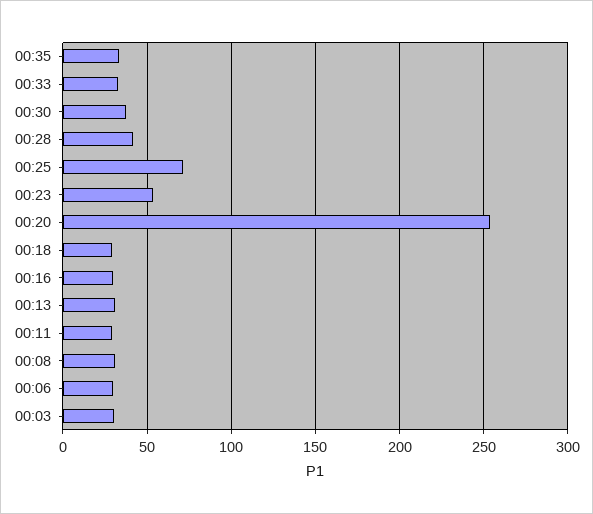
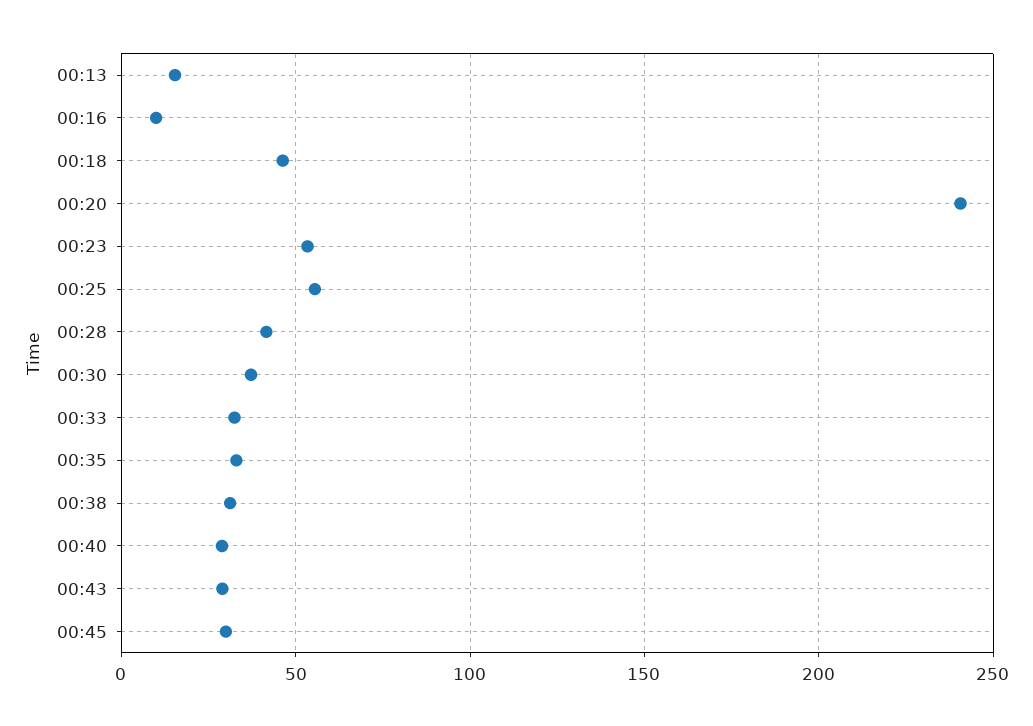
00:25: 70 -> 55
00:20: 255 -> 240
00:18: 30 -> 45
00:16: 30 -> 10
00:13: 30 -> 15
00:11: 30 -> none
00:08: 30 -> none
00:06: 30 -> none
00:03: 30 -> none
00:38: none -> 30
00:40: none -> 30
00:43: none -> 30
00:45: none -> 30

